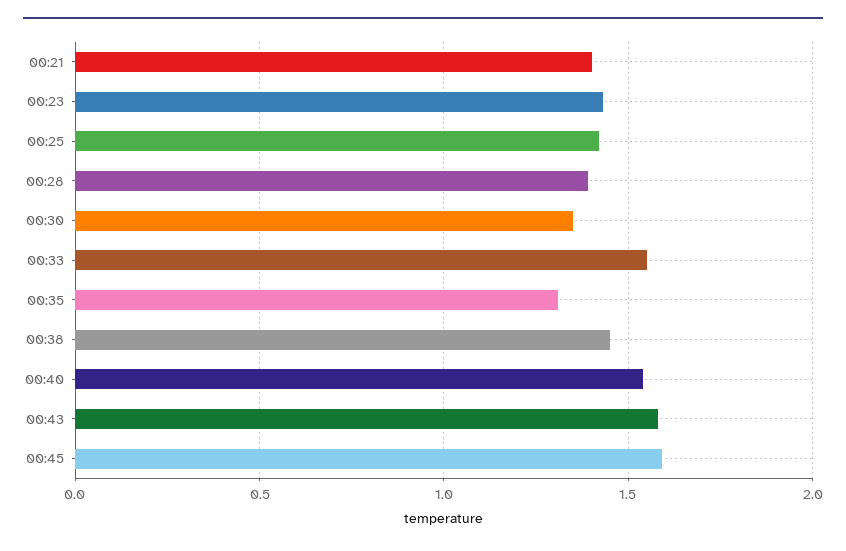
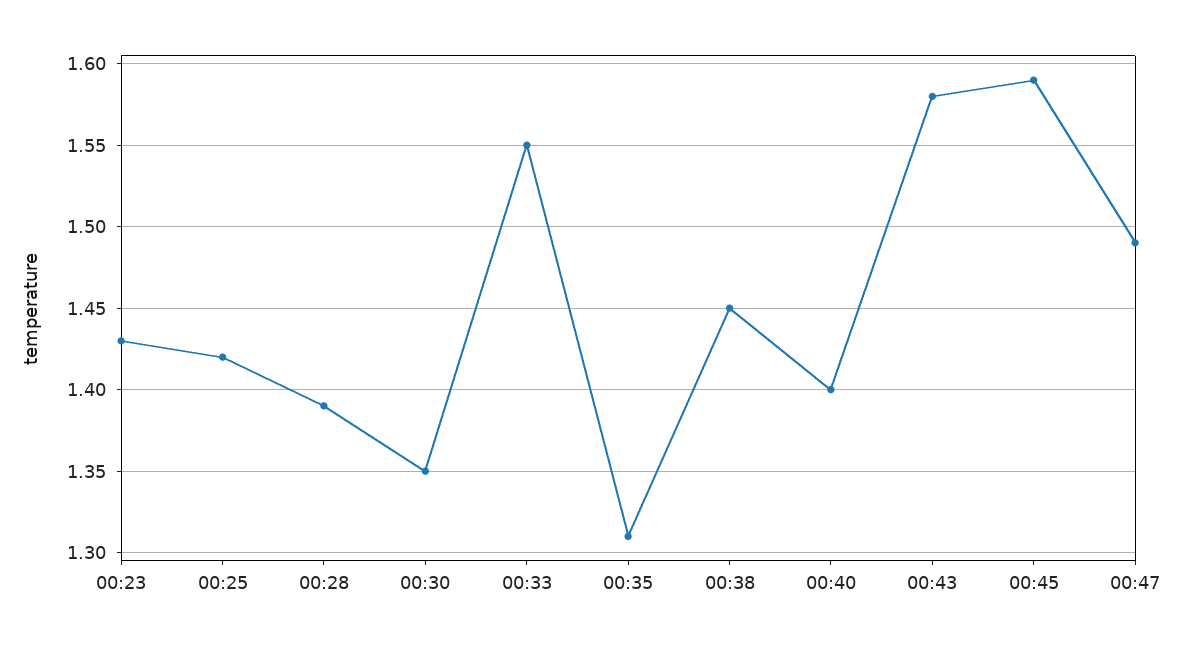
00:21: 1.4 -> none
00:40: 1.55 -> 1.4
00:47: none -> 1.49

